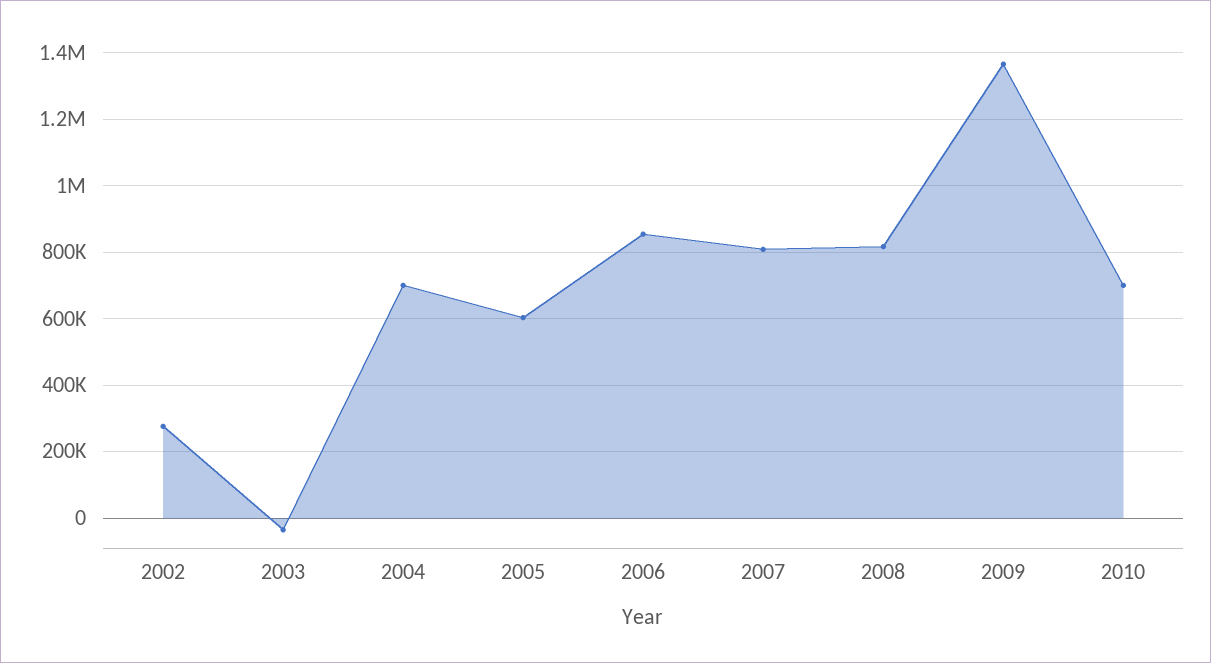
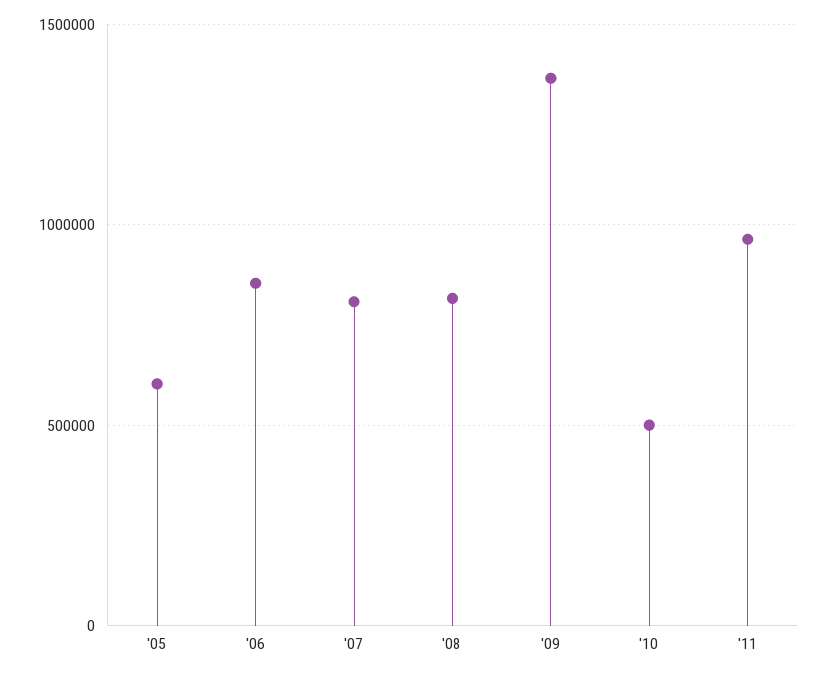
2002: 280000 -> none
2003: -40000 -> none
2004: 700000 -> none
2010: 700000 -> 500000
'11: none -> 950000

